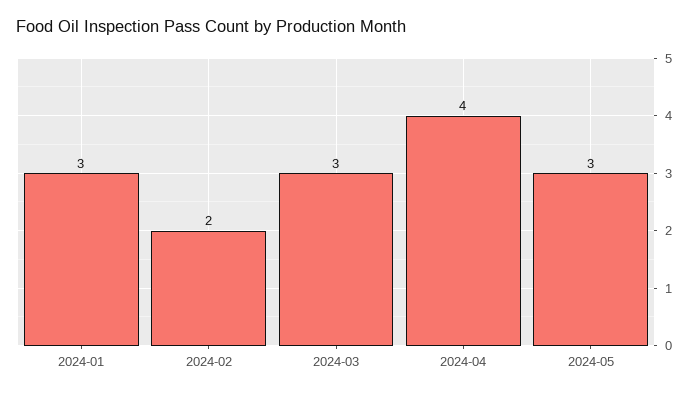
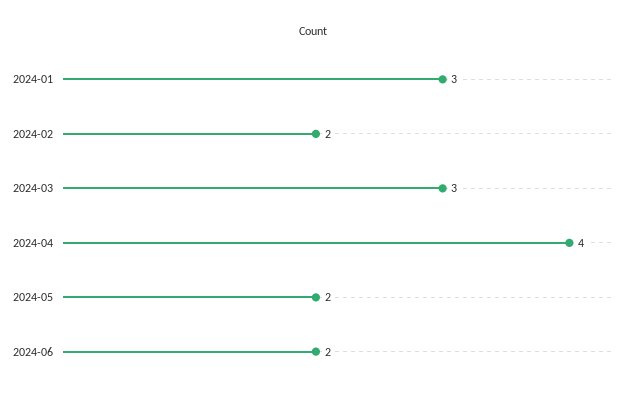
2024-05: 3 -> 2
2024-06: none -> 2

